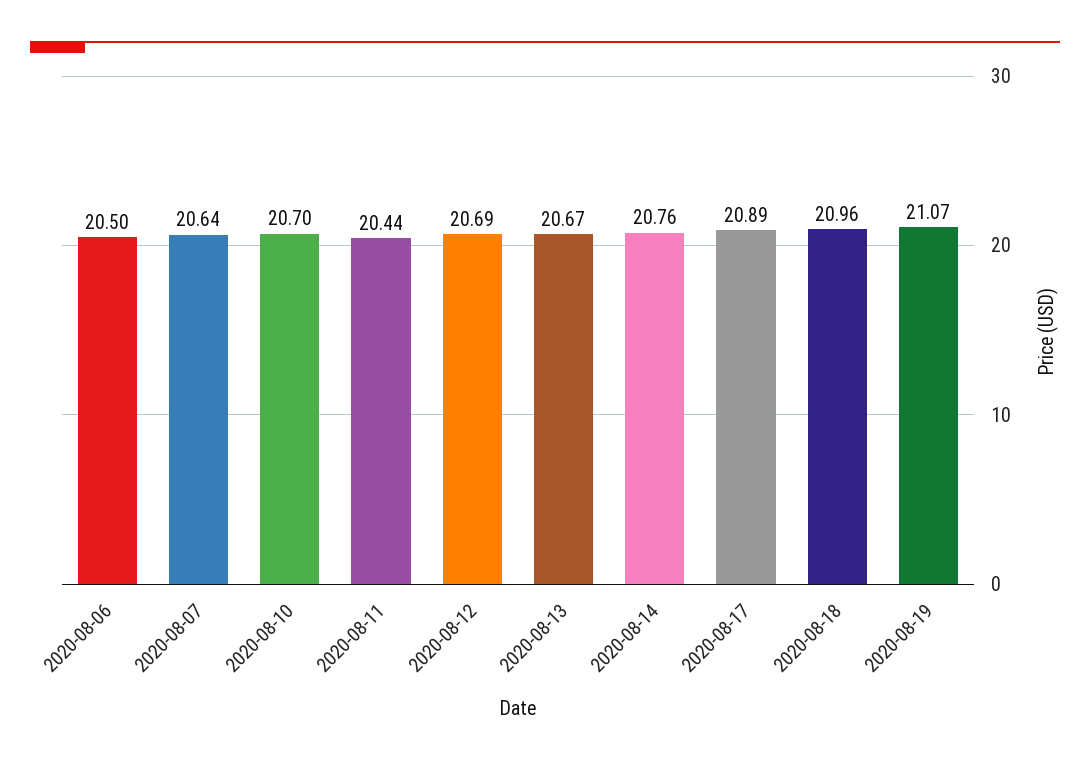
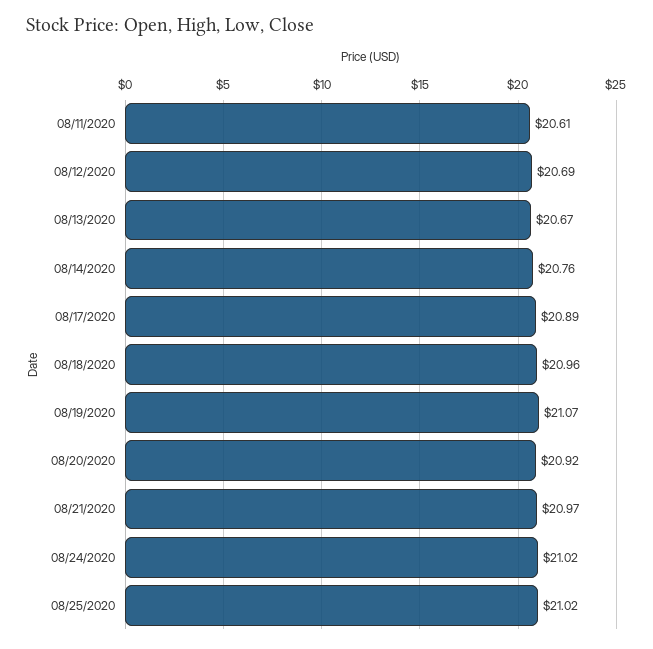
2020-08-06: 20.5 -> none
2020-08-07: 20.64 -> none
2020-08-10: 20.7 -> none
2020-08-11: 20.44 -> 20.61
08/20/2020: none -> 20.92
08/21/2020: none -> 20.97
08/24/2020: none -> 21.02
08/25/2020: none -> 21.02

